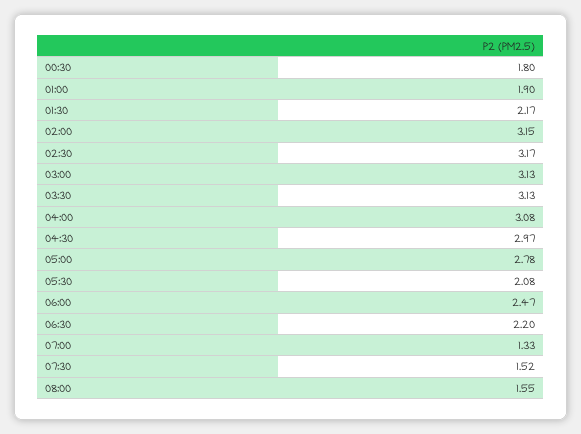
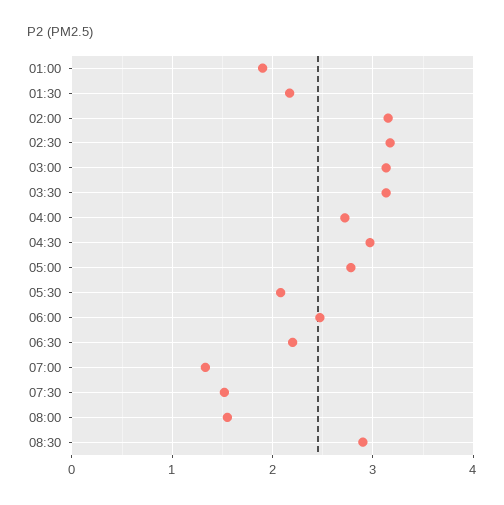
00:30: 1.8 -> none
04:00: 3.08 -> 2.7
08:30: none -> 2.9

